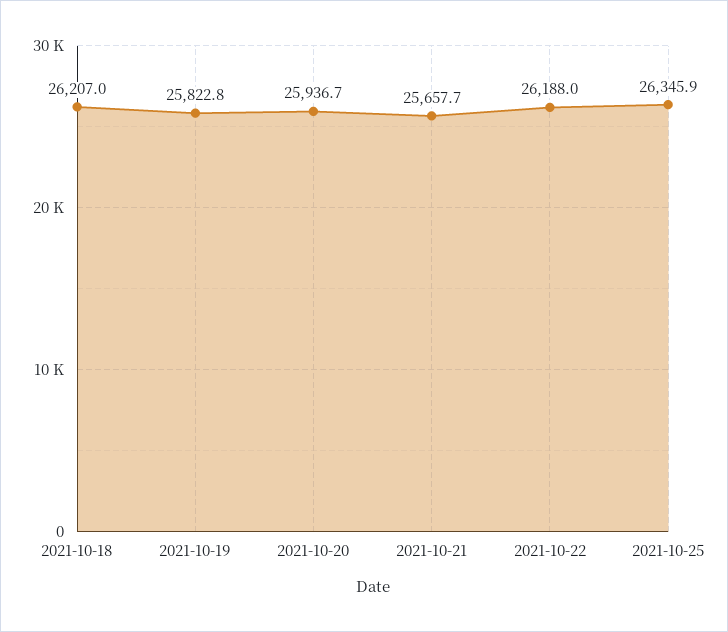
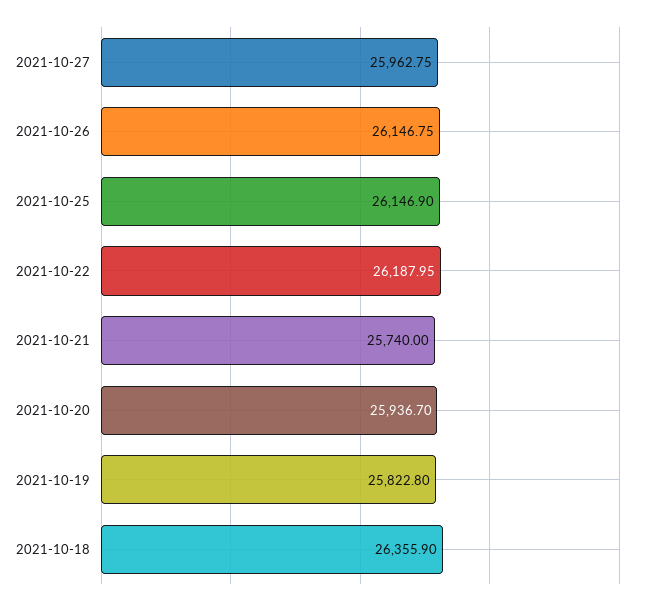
2021-10-18: 26207 -> 26355.9
2021-10-21: 25657.7 -> 25740
2021-10-25: 26345.9 -> 26146.9
2021-10-27: none -> 25962.75
2021-10-26: none -> 26146.75

